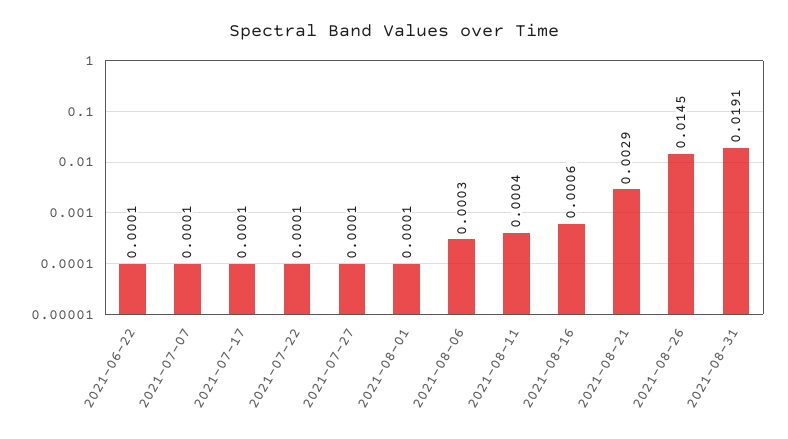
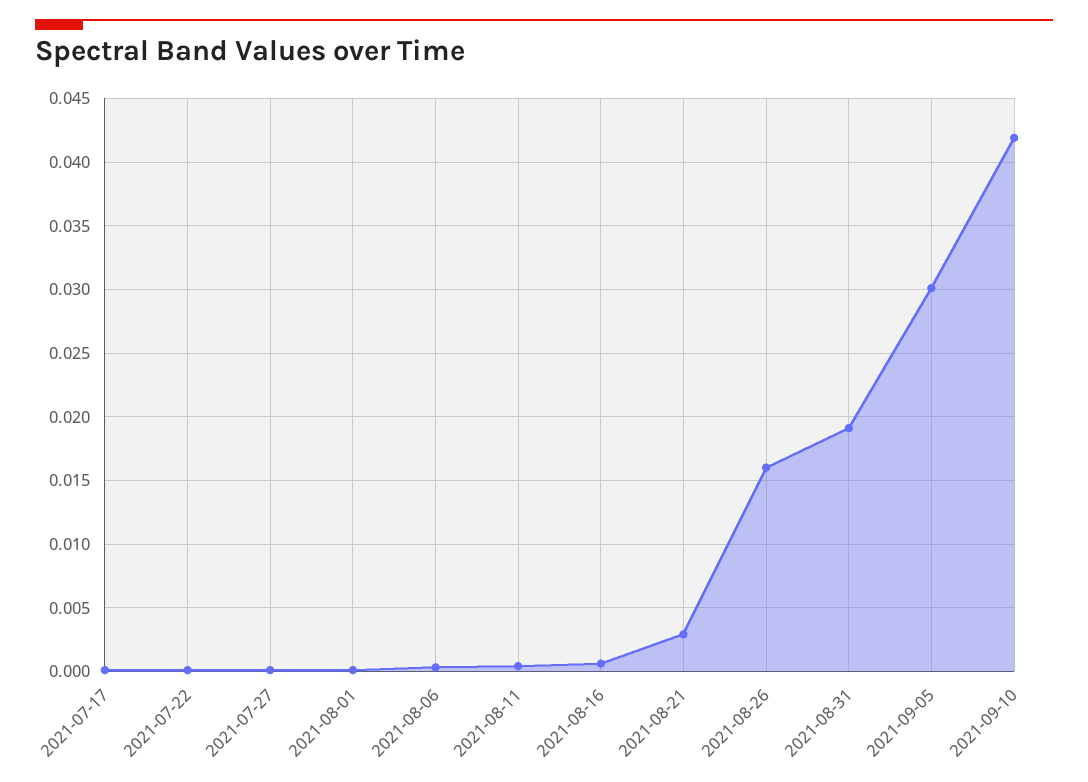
2021-06-22: 0.0001 -> none
2021-07-07: 0.0001 -> none
2021-08-26: 0.0145 -> 0.016
2021-09-05: none -> 0.03
2021-09-10: none -> 0.042

